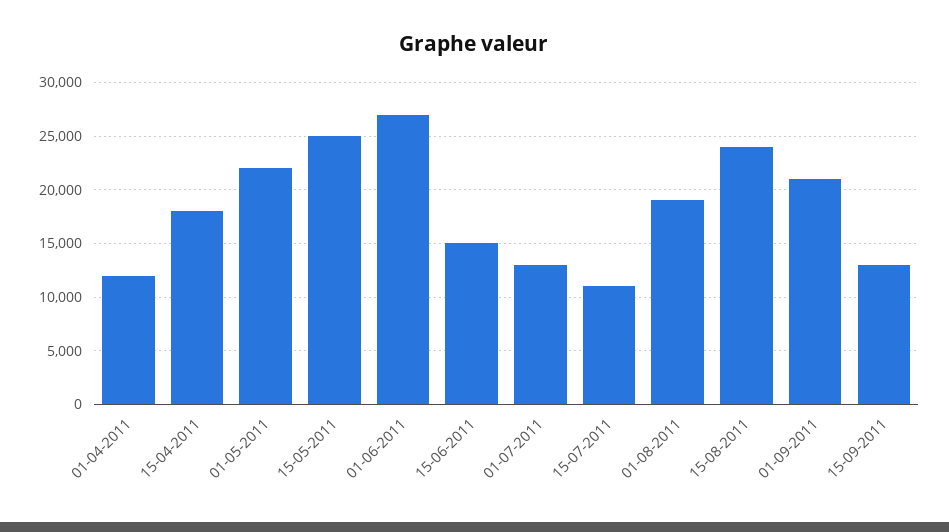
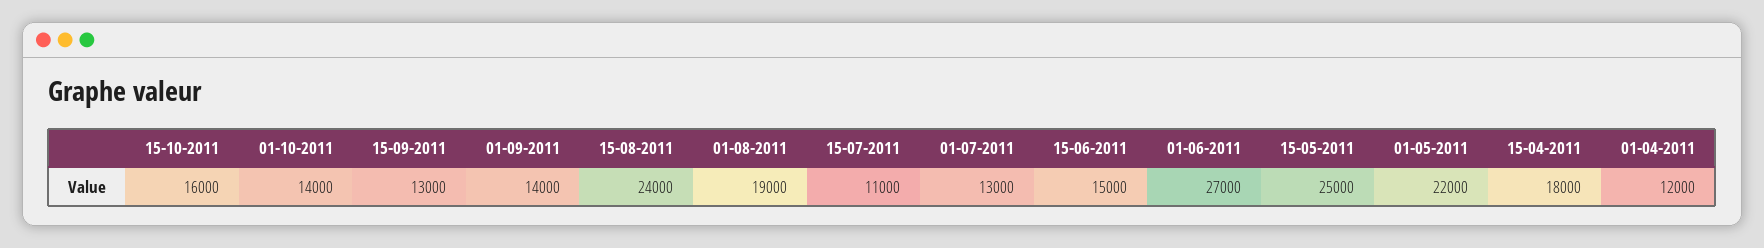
01-09-2011: 21000 -> 14000
15-10-2011: none -> 16000
01-10-2011: none -> 14000

